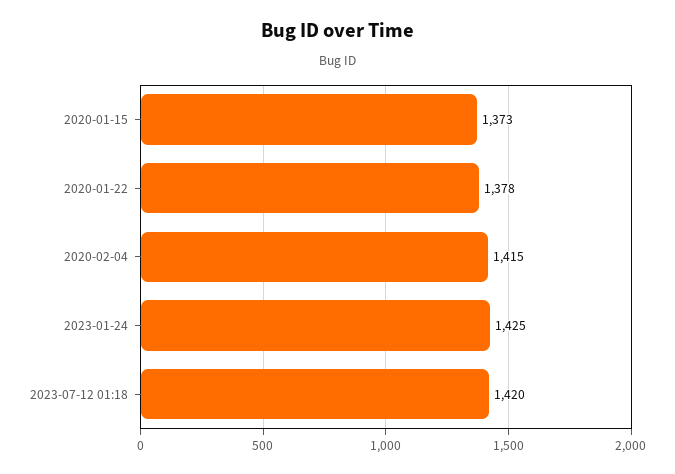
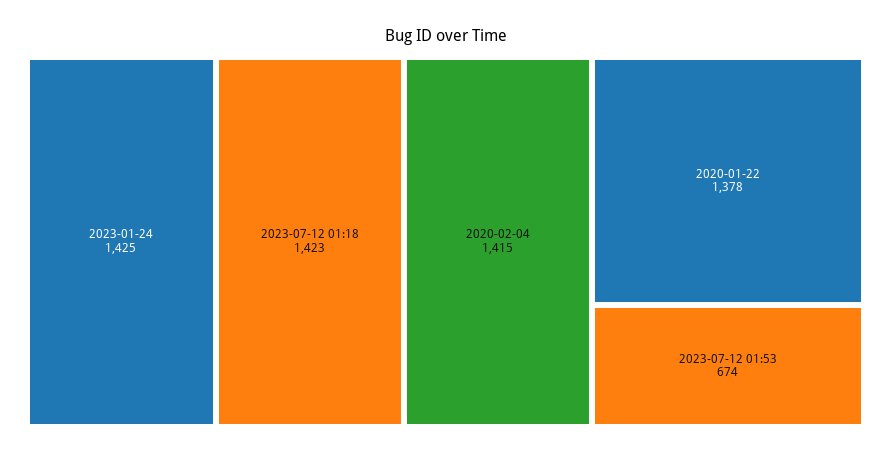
2020-01-15: 1373 -> none
2023-07-12 01:18: 1420 -> 1423
2023-07-12 01:53: none -> 674

